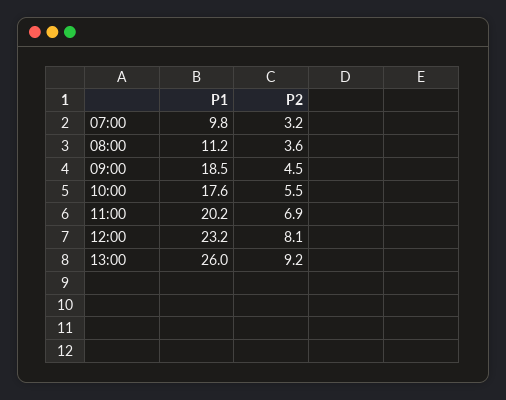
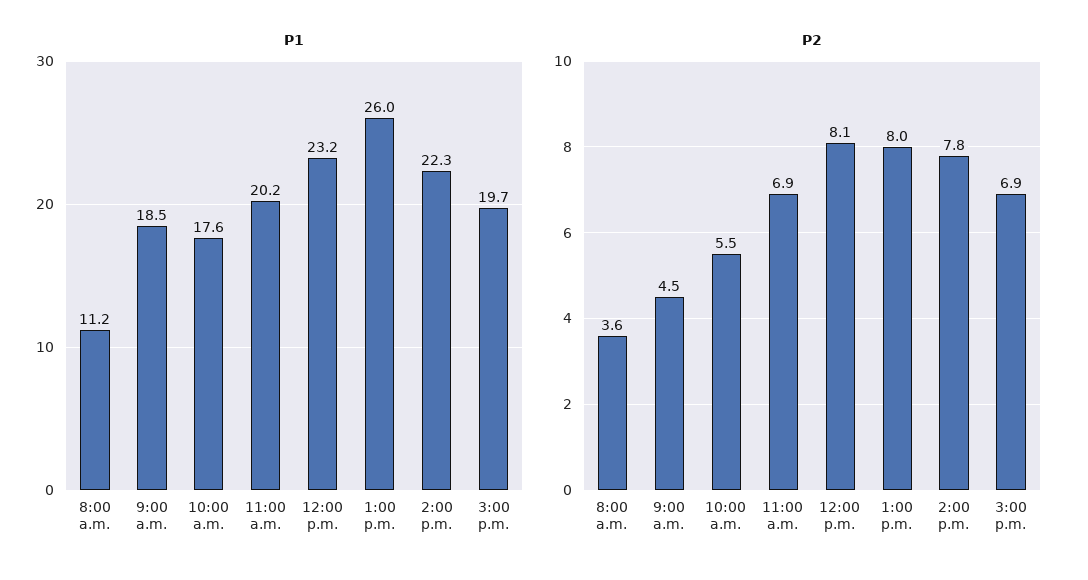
P1, 07:00: 9.8 -> none
P2, 07:00: 3.2 -> none
P2, 13:00: 9.2 -> 8
P1, 2:00 p.m.: none -> 22.3
P1, 3:00 p.m.: none -> 19.7
P2, 2:00 p.m.: none -> 7.8
P2, 3:00 p.m.: none -> 6.9

